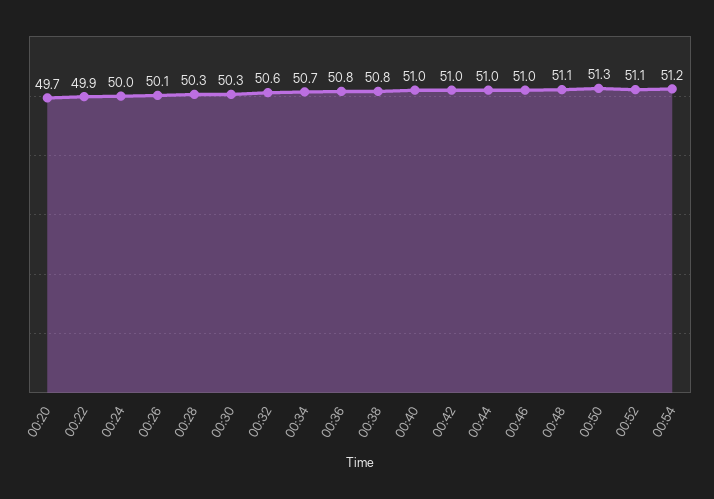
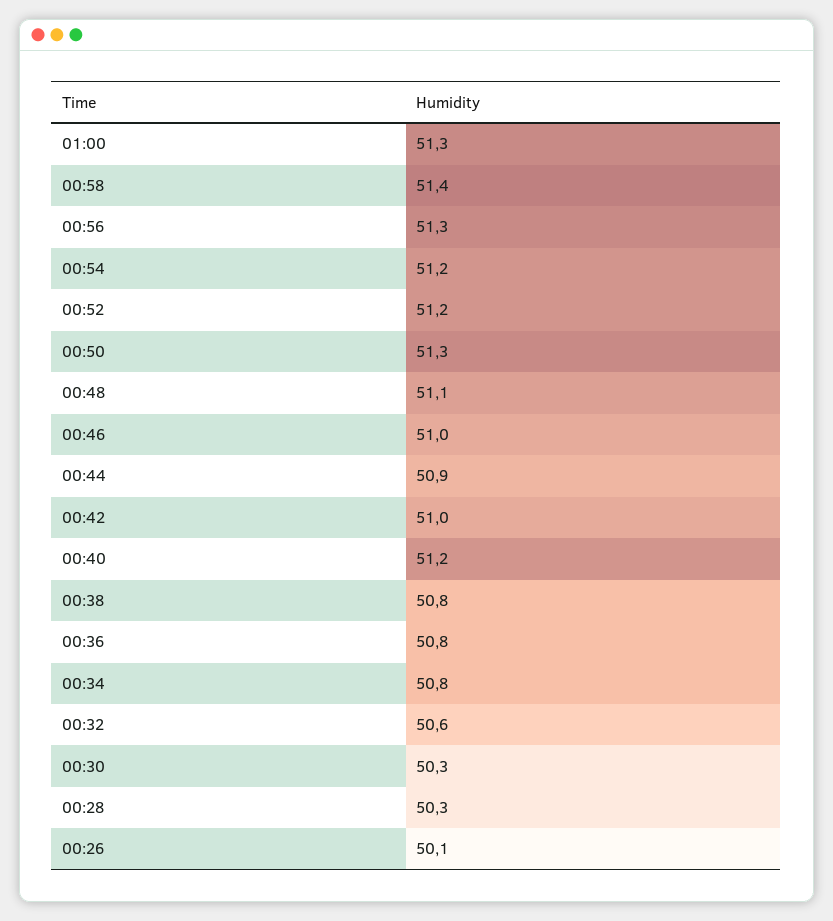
00:20: 49.7 -> none
00:22: 49.9 -> none
00:24: 50 -> none
00:34: 50.7 -> 50.8
00:40: 51 -> 51.2
00:44: 51 -> 50.9
00:52: 51.1 -> 51.2
01:00: none -> 51.3
00:58: none -> 51.4
00:56: none -> 51.3

